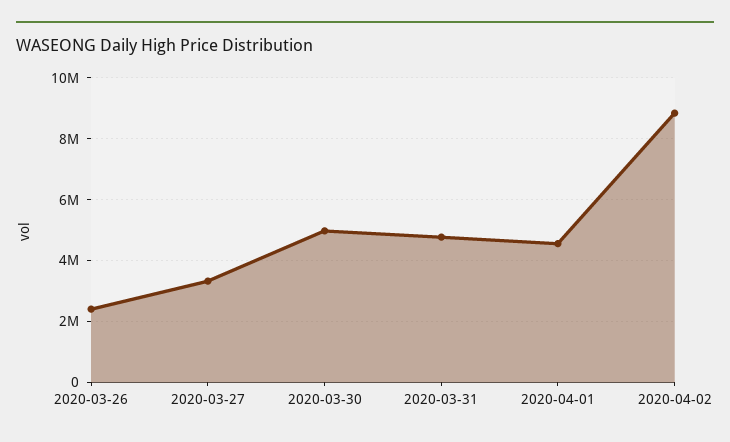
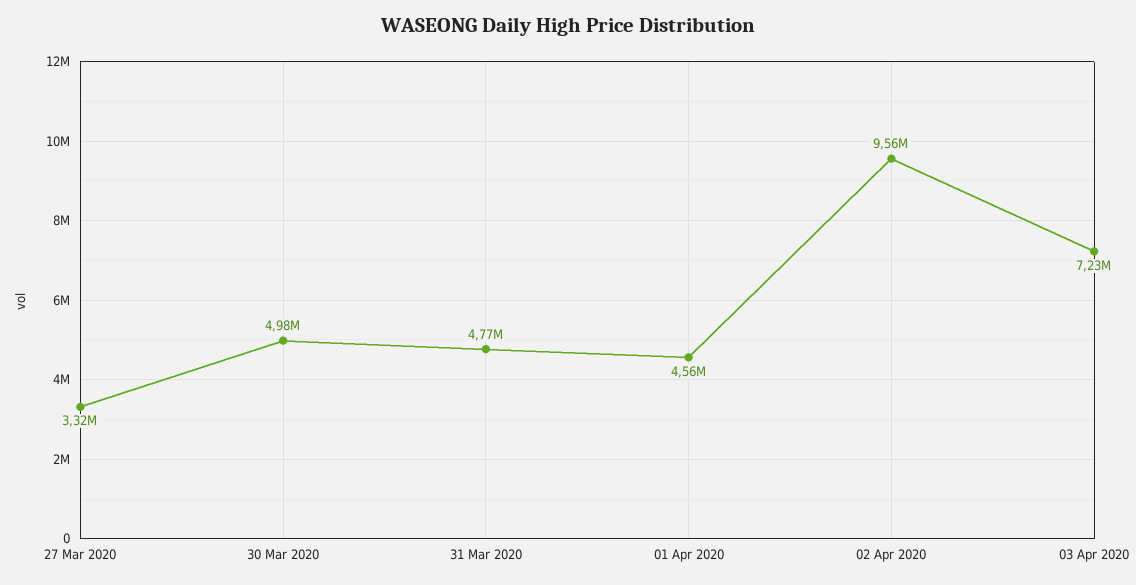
2020-03-26: 2400000 -> none
2020-04-02: 8800000 -> 9560000
03 Apr 2020: none -> 7230000

